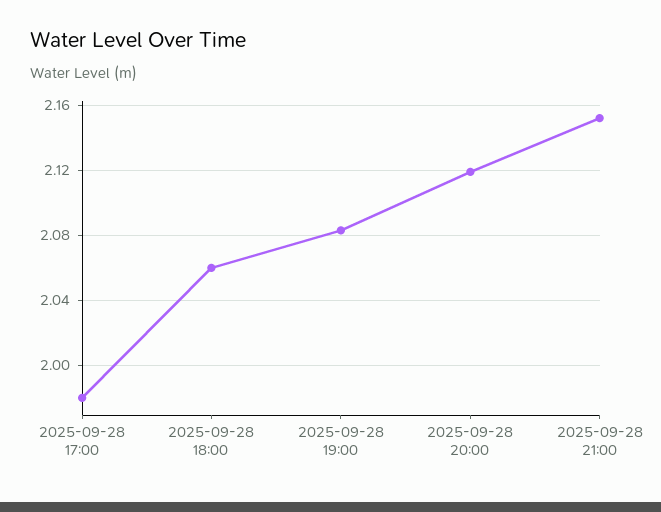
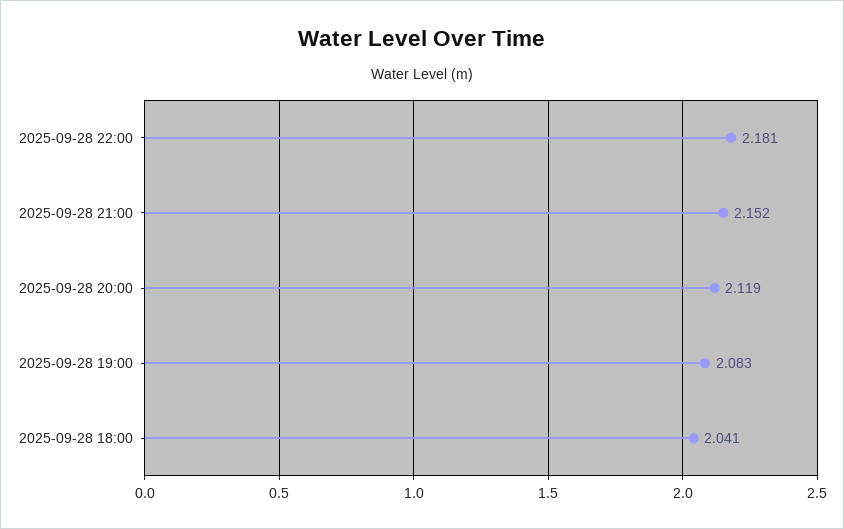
2025-09-28 17:00: 1.98 -> none
2025-09-28 18:00: 2.06 -> 2.041
2025-09-28 22:00: none -> 2.181

